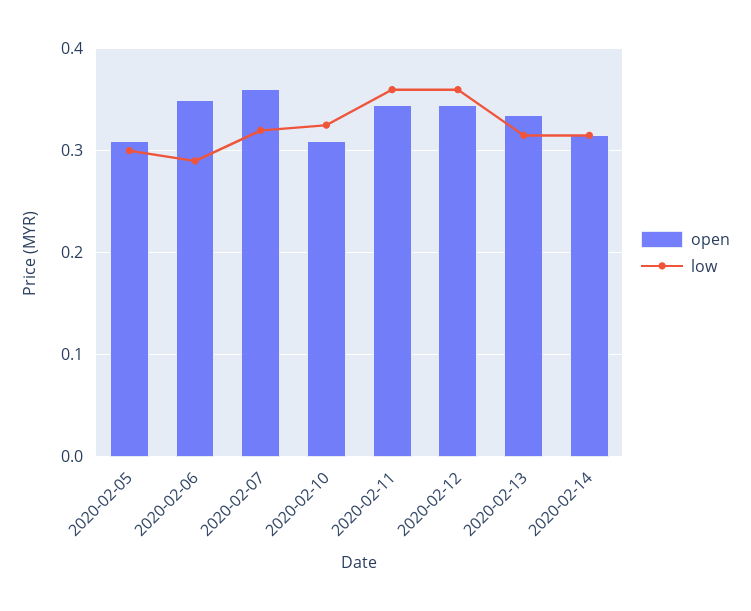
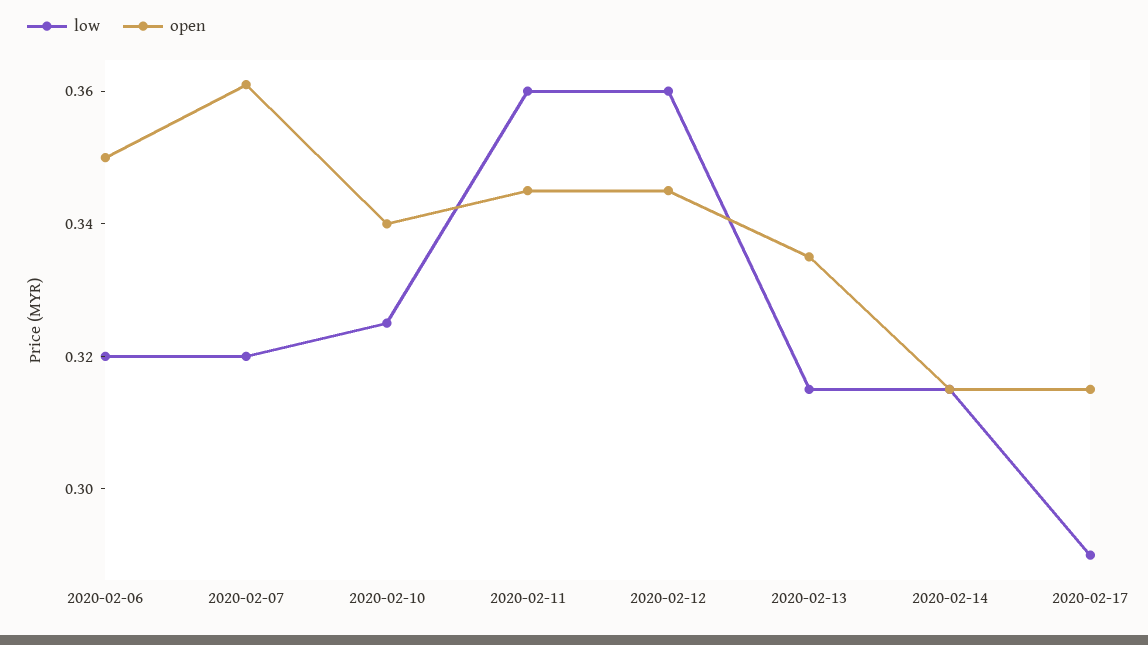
open, 2020-02-05: 0.31 -> none
low, 2020-02-05: 0.3 -> none
low, 2020-02-06: 0.29 -> 0.32
open, 2020-02-10: 0.31 -> 0.34
low, 2020-02-17: none -> 0.29
open, 2020-02-17: none -> 0.315

